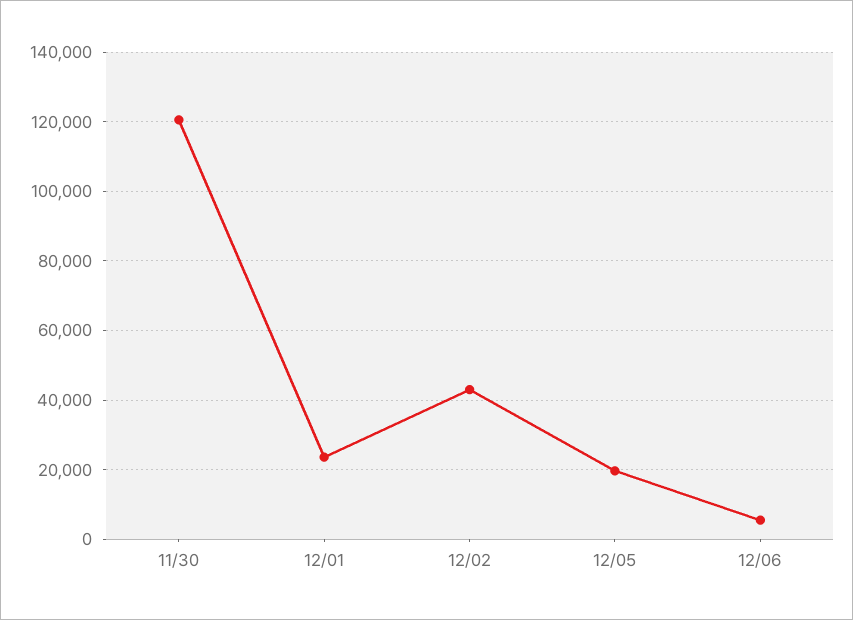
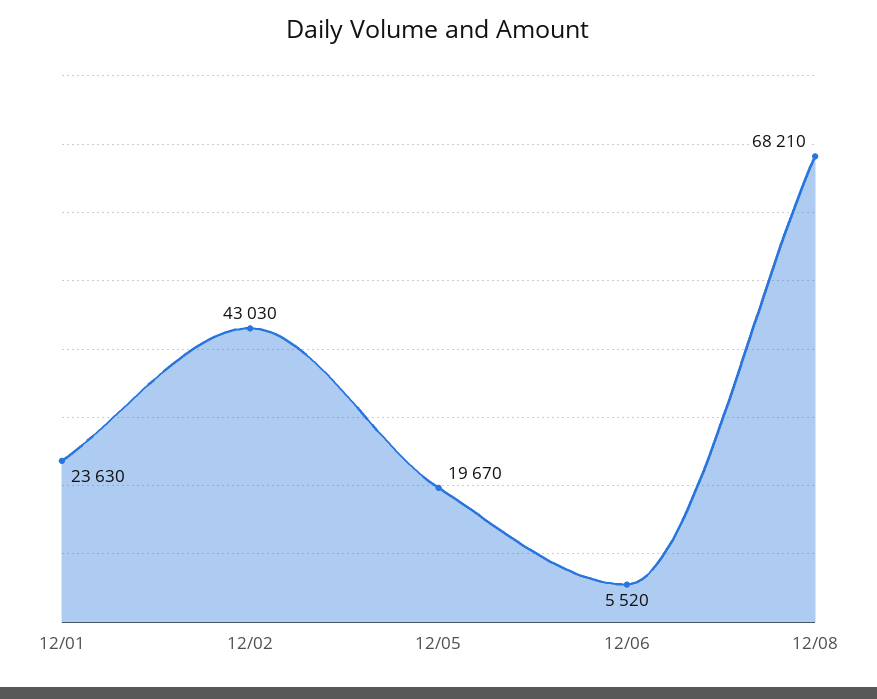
11/30: 120000 -> none
12/08: none -> 68210

